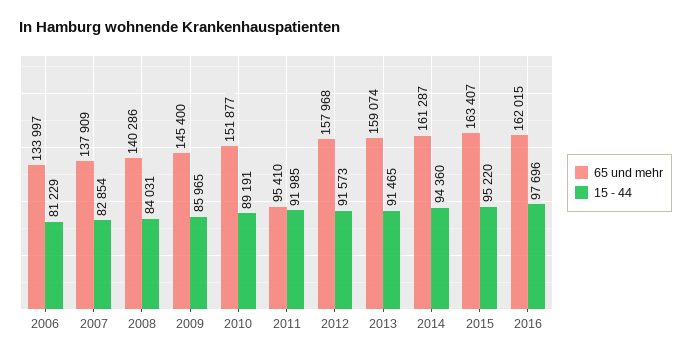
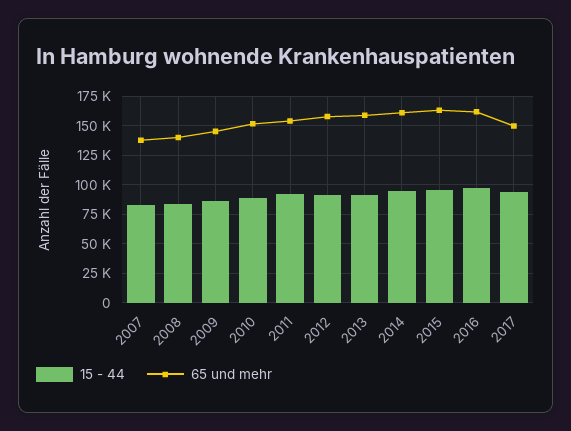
65 und mehr, 2006: 133997 -> none
15 - 44, 2006: 81229 -> none
65 und mehr, 2011: 95410 -> 150000
15 - 44, 2017: none -> 100000
65 und mehr, 2017: none -> 150000

